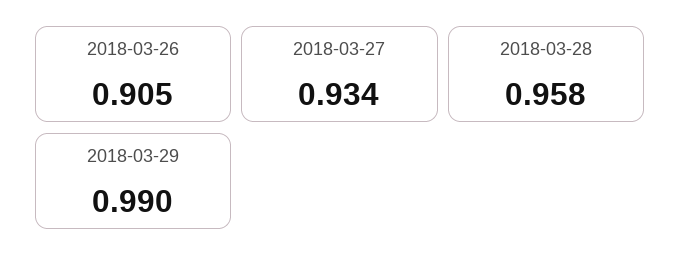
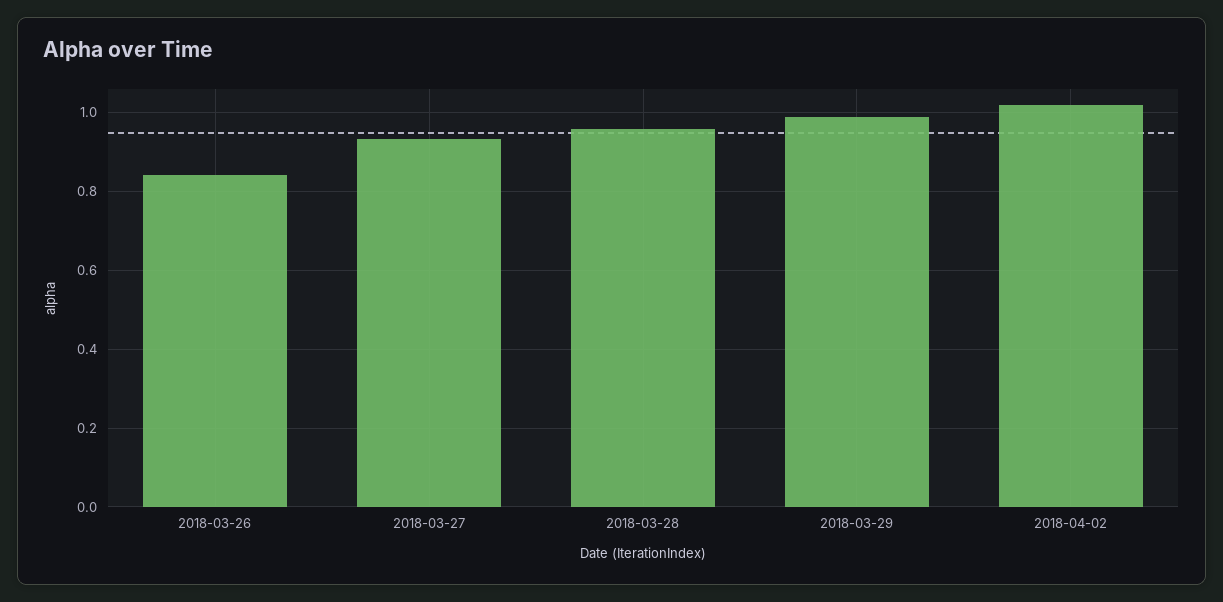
2018-03-26: 0.905 -> 0.84
2018-04-02: none -> 1.02

